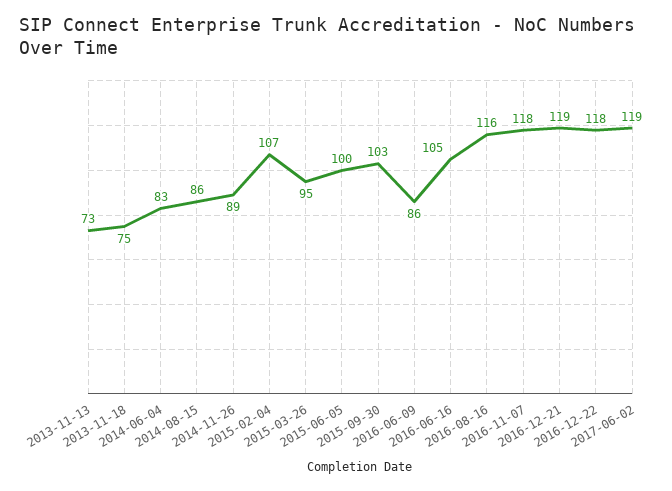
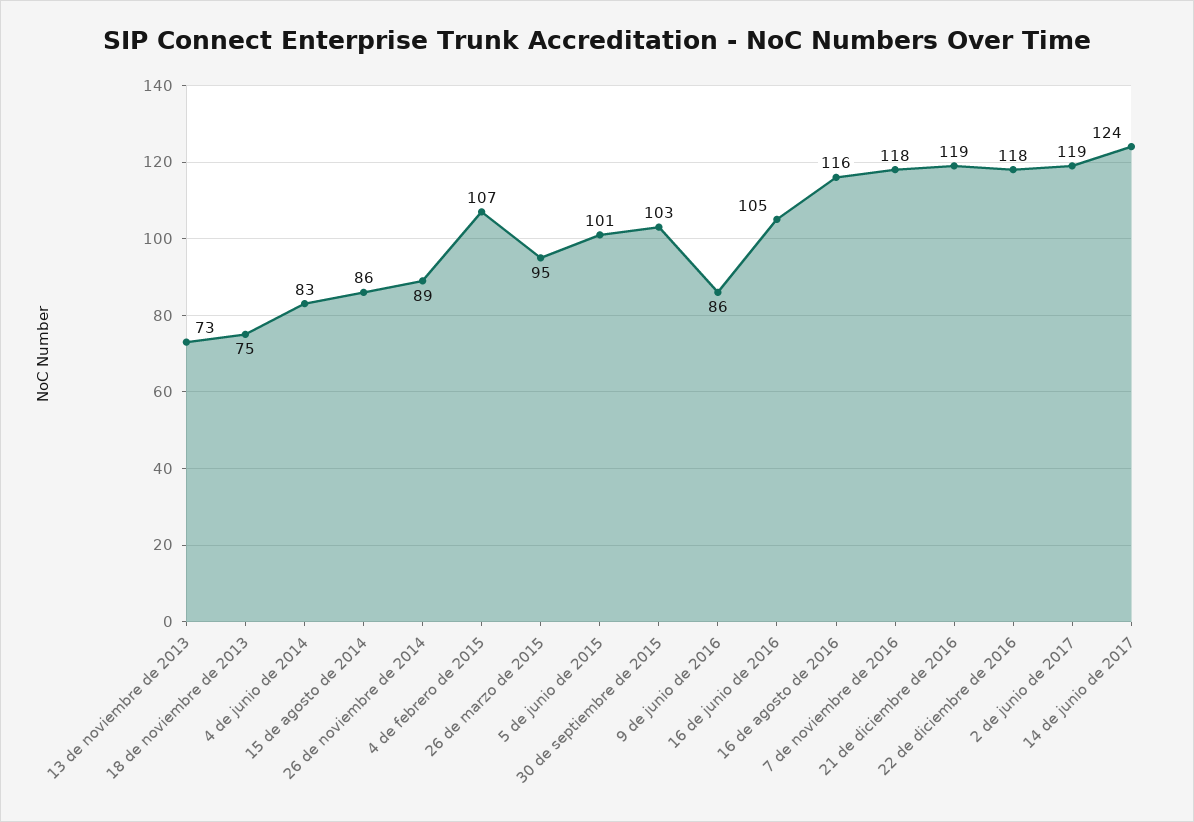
2015-06-05: 100 -> 101
14 de junio de 2017: none -> 124

